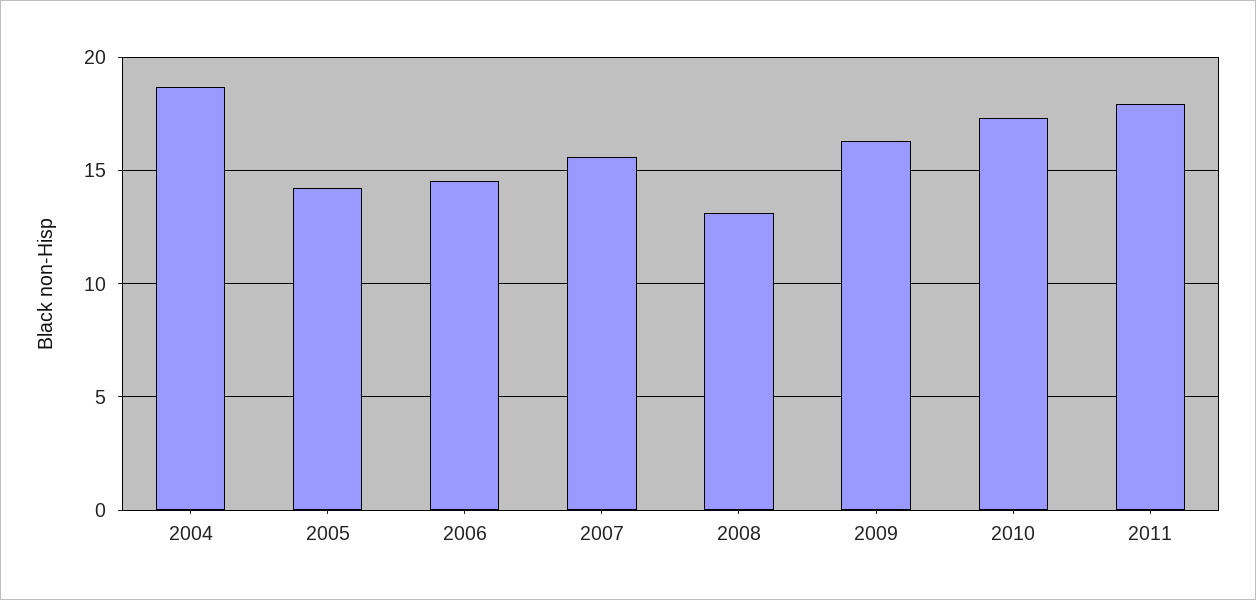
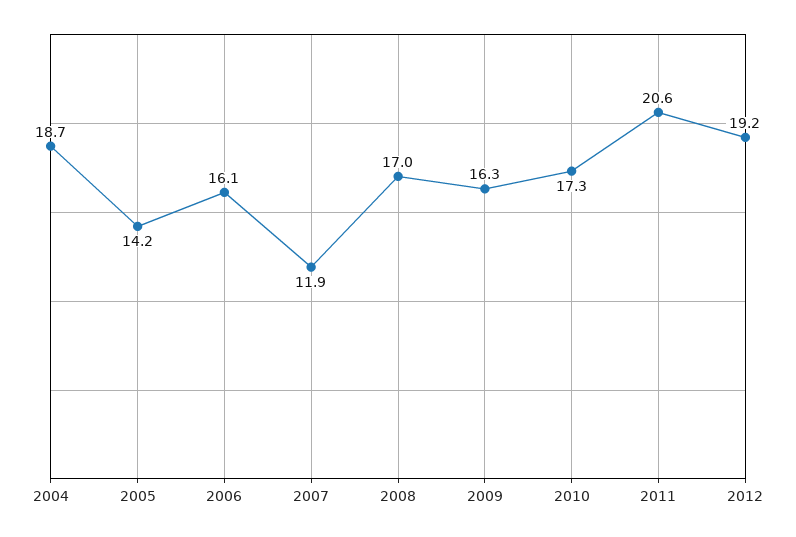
2006: 14.5 -> 16.1
2007: 15.5 -> 11.9
2008: 13 -> 17
2011: 18 -> 20.6
2012: none -> 19.2

